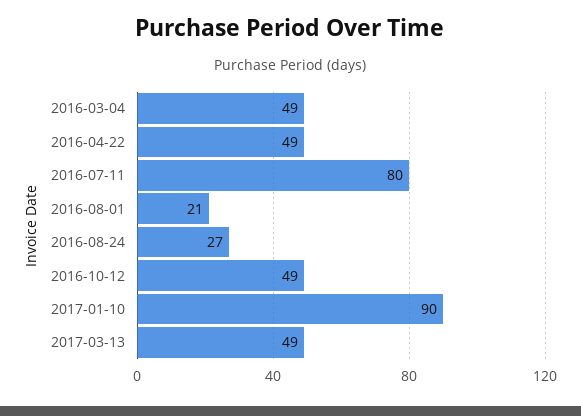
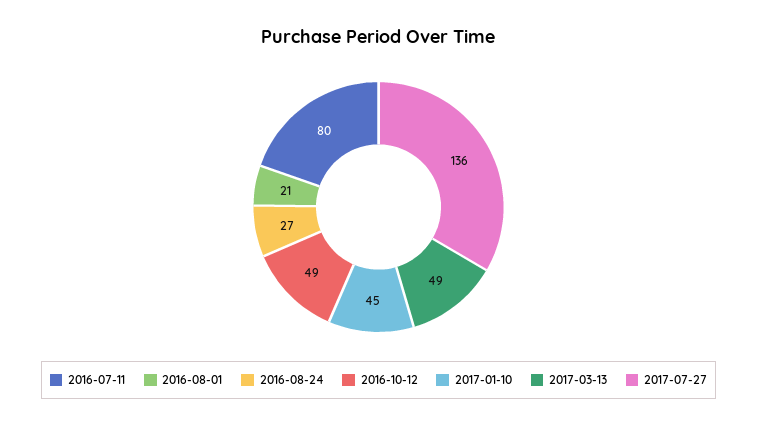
2016-03-04: 49 -> none
2016-04-22: 49 -> none
2017-01-10: 90 -> 45
2017-07-27: none -> 136

